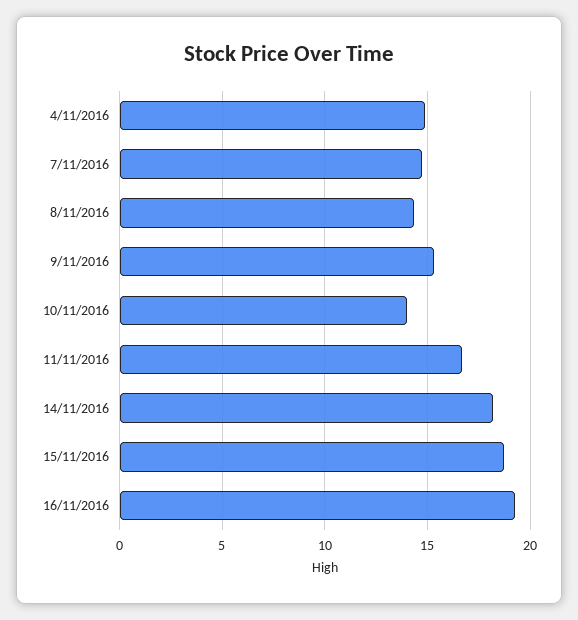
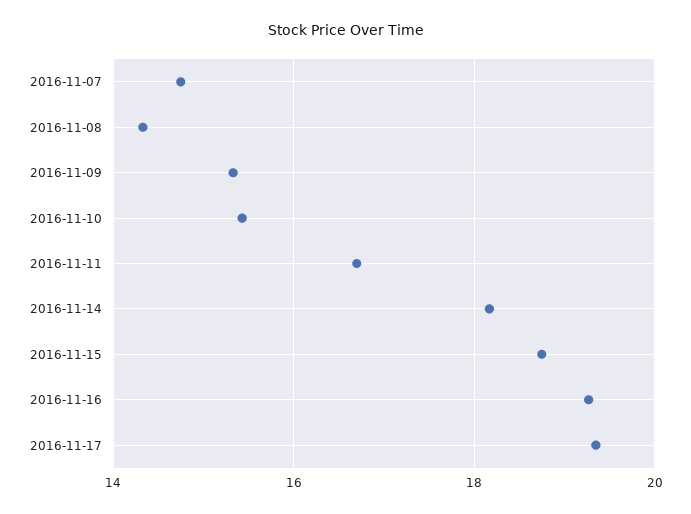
4/11/2016: 15 -> none
10/11/2016: 14 -> 15.4
2016-11-17: none -> 19.4

